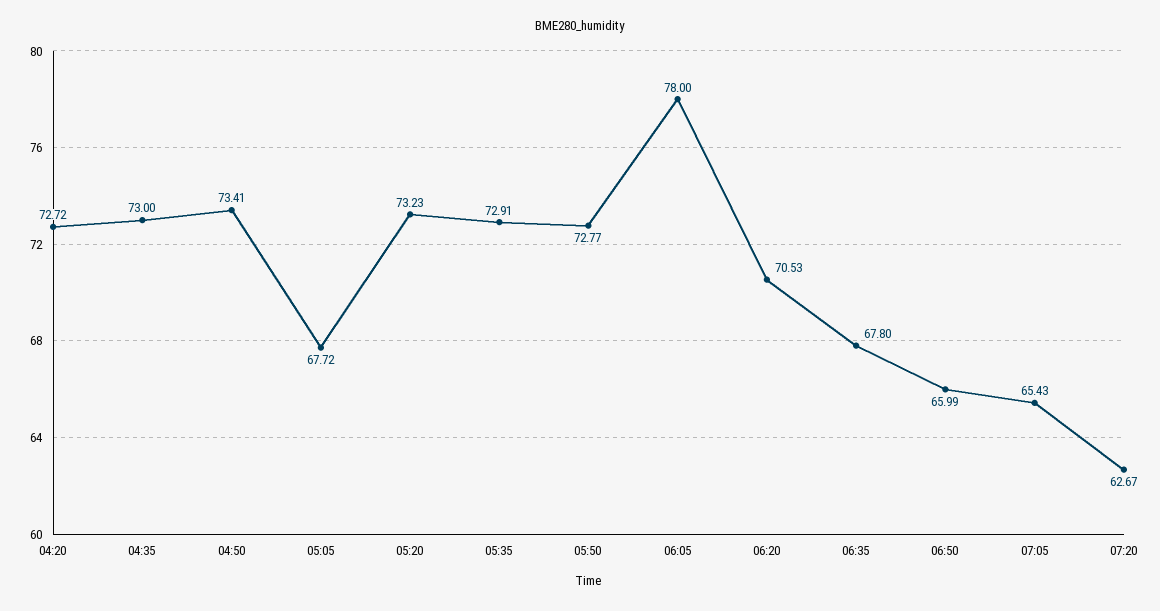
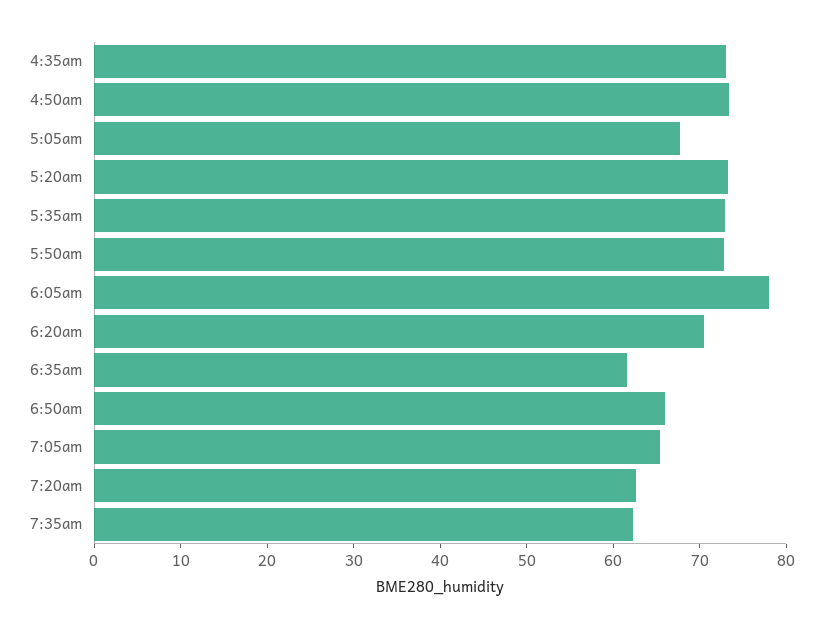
04:20: 72.72 -> none
06:35: 67.8 -> 62
7:35am: none -> 62

